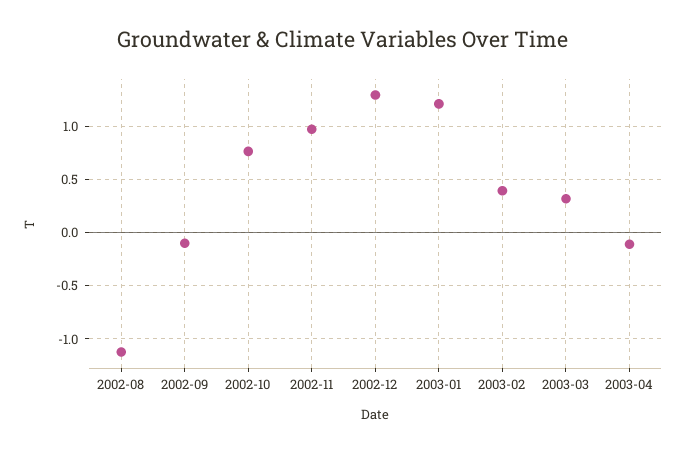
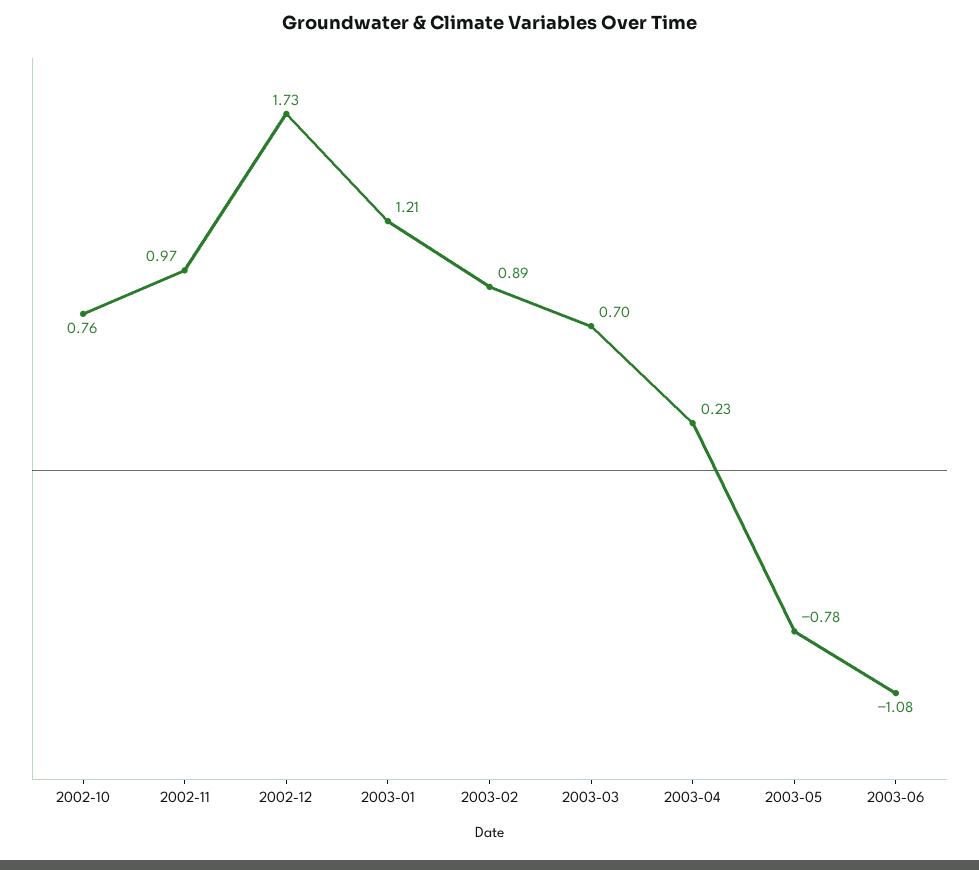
2002-08: -1.1 -> none
2002-09: -0.1 -> none
2002-12: 1.3 -> 1.73
2003-02: 0.4 -> 0.89
2003-03: 0.3 -> 0.7
2003-04: -0.1 -> 0.23
2003-05: none -> -0.78
2003-06: none -> -1.08

